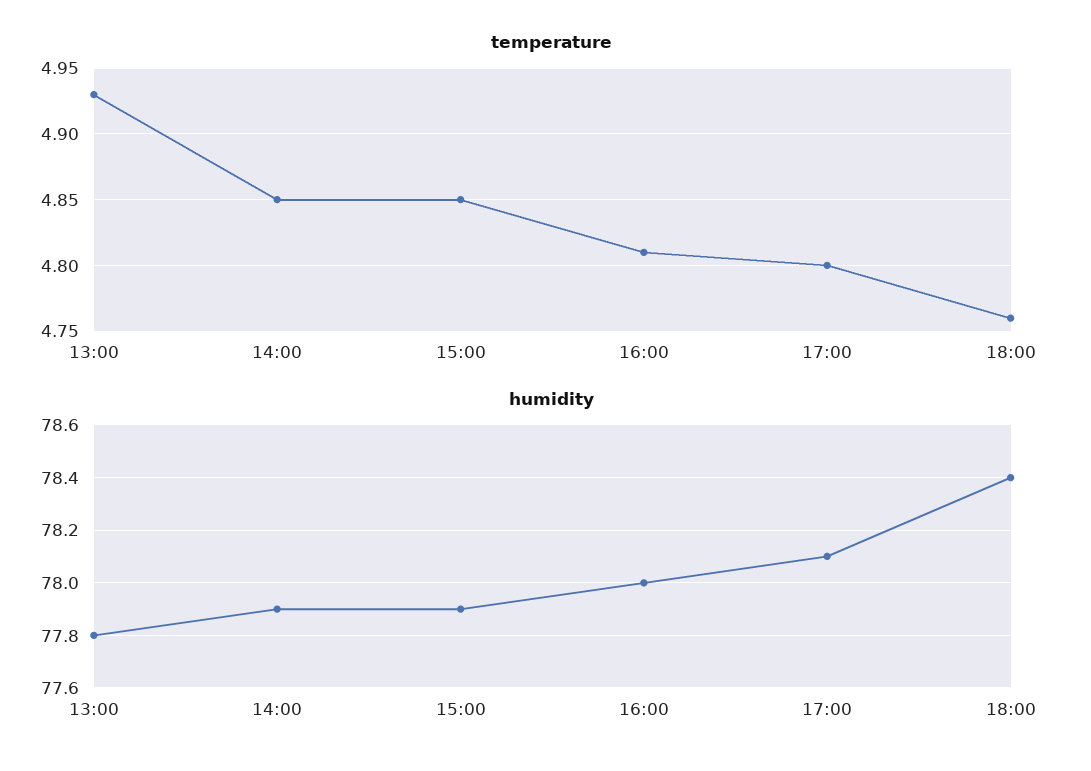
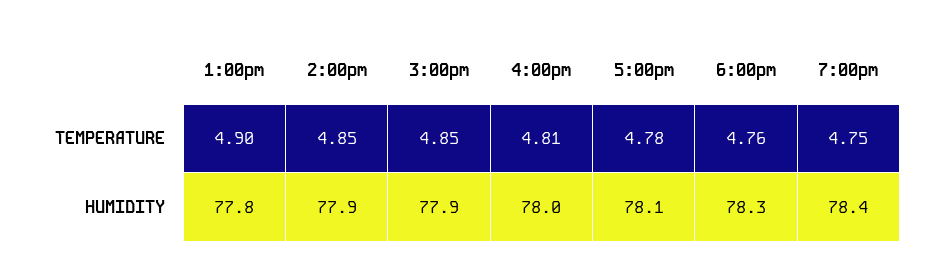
temperature, 13:00: 4.93 -> 4.9
temperature, 17:00: 4.8 -> 4.78
humidity, 18:00: 78.4 -> 78.3
temperature, 7:00pm: none -> 4.75
humidity, 7:00pm: none -> 78.4

